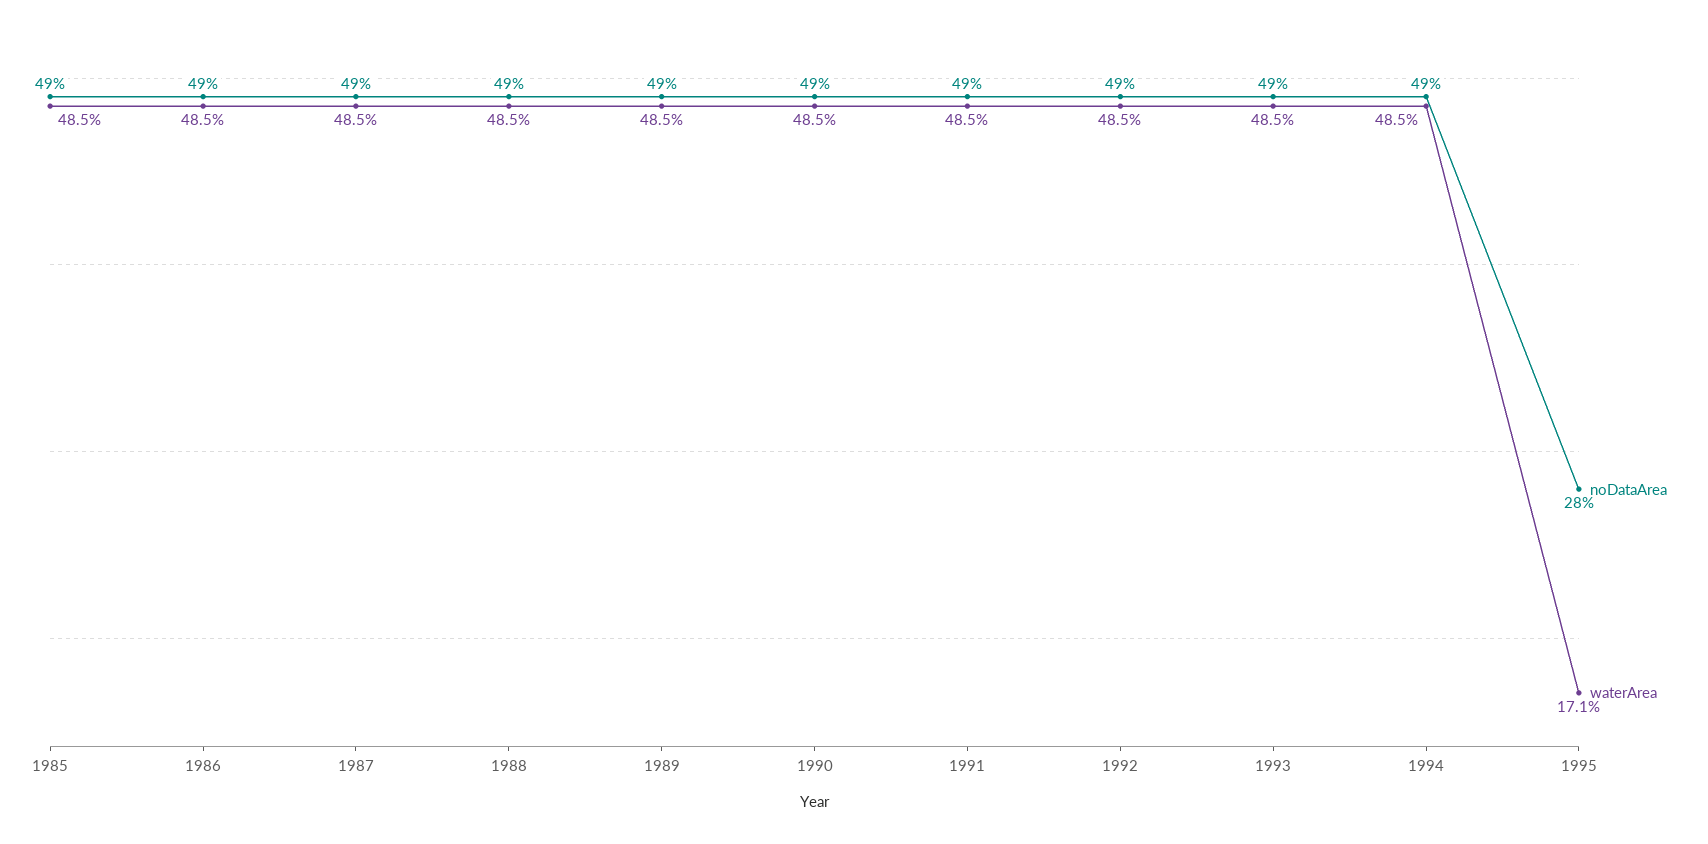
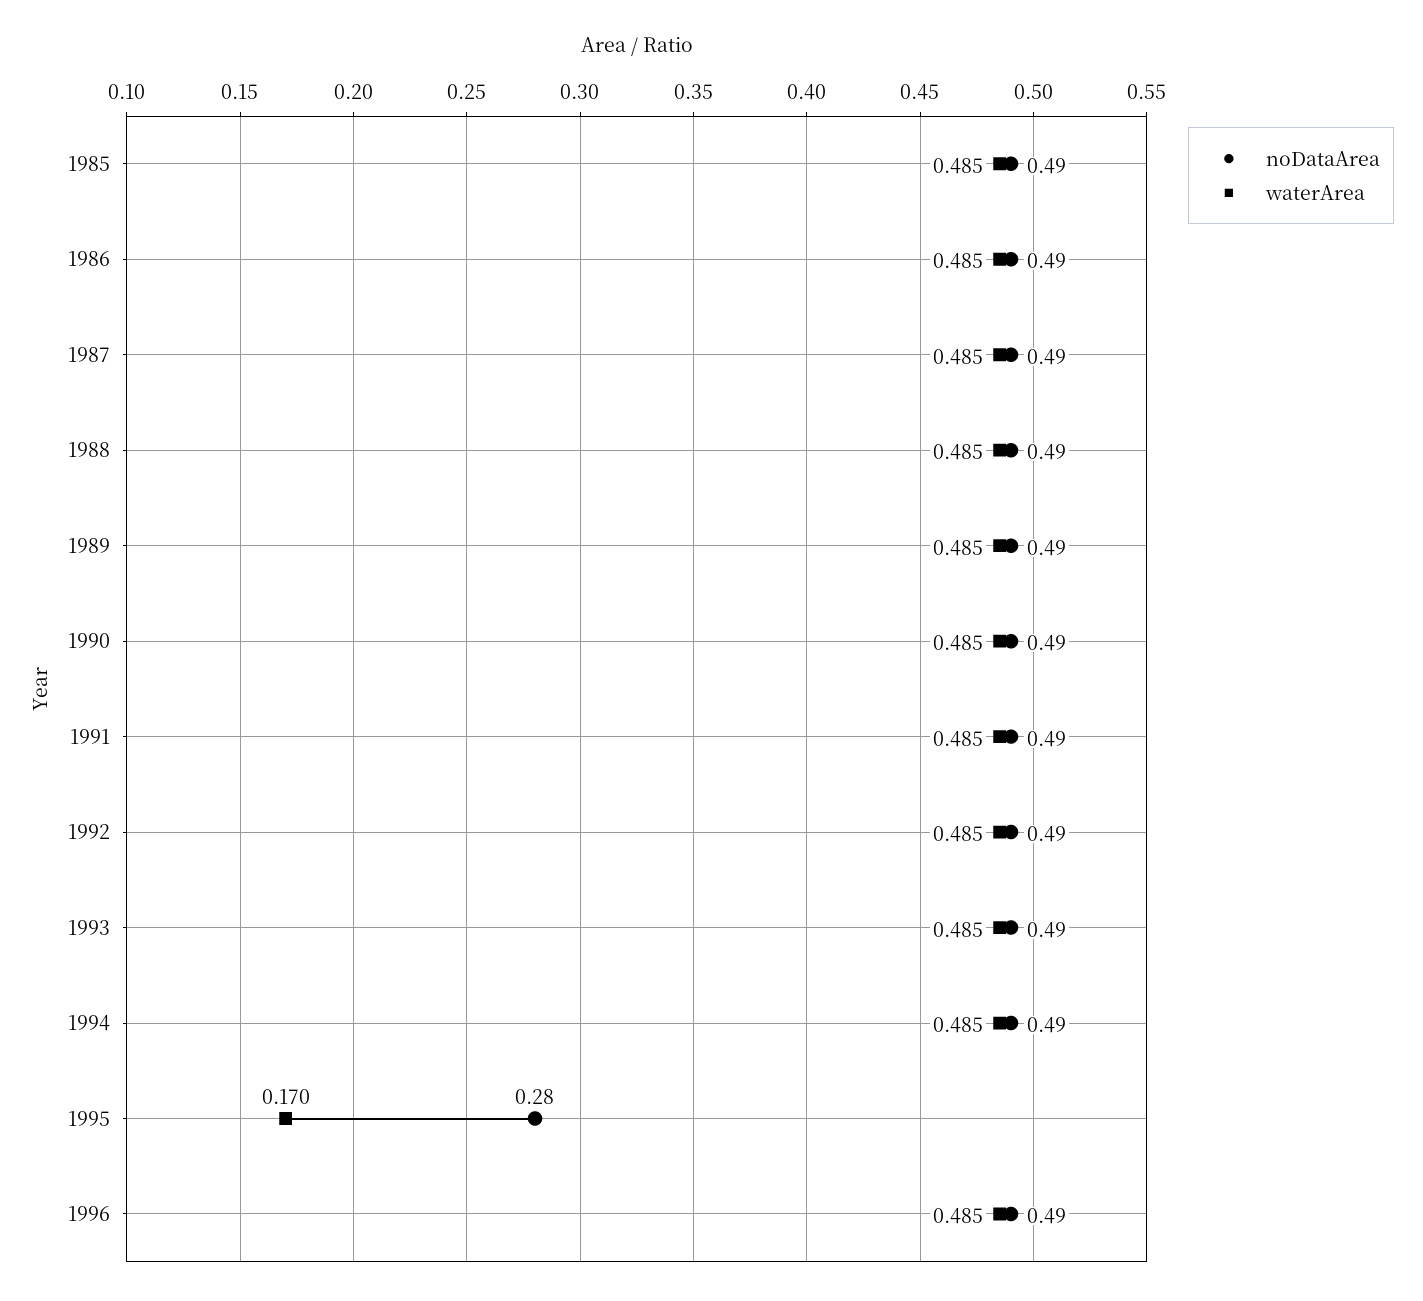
waterArea, 1995: 0.171 -> 0.17
noDataArea, 1996: none -> 0.49
waterArea, 1996: none -> 0.485

